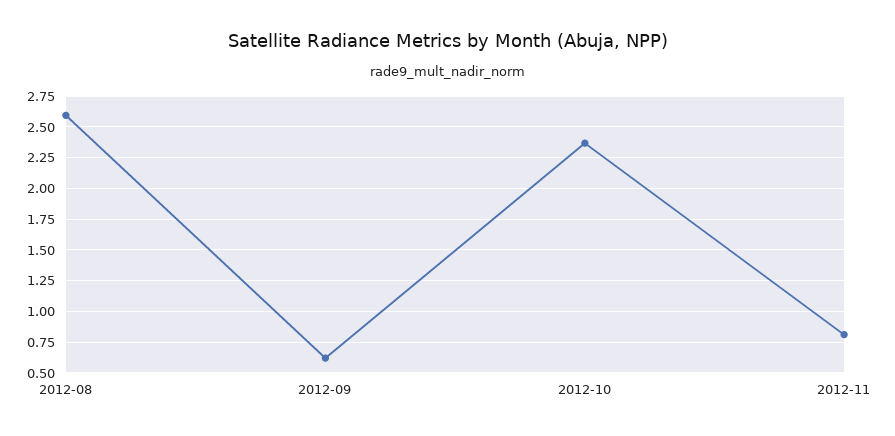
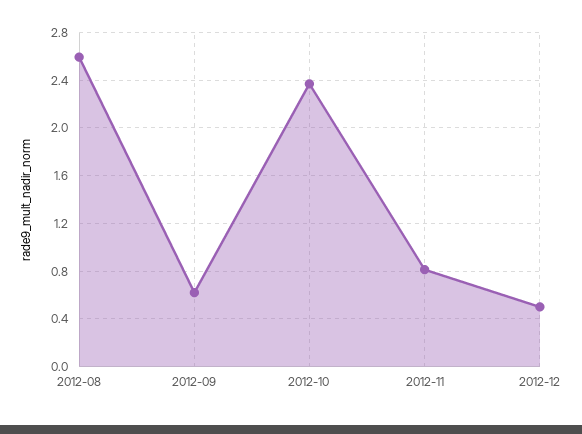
2012-12: none -> 0.5

